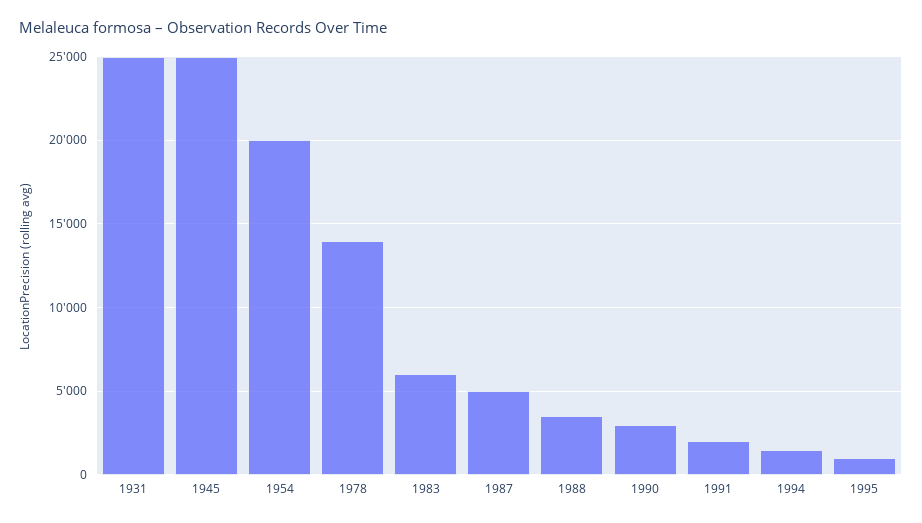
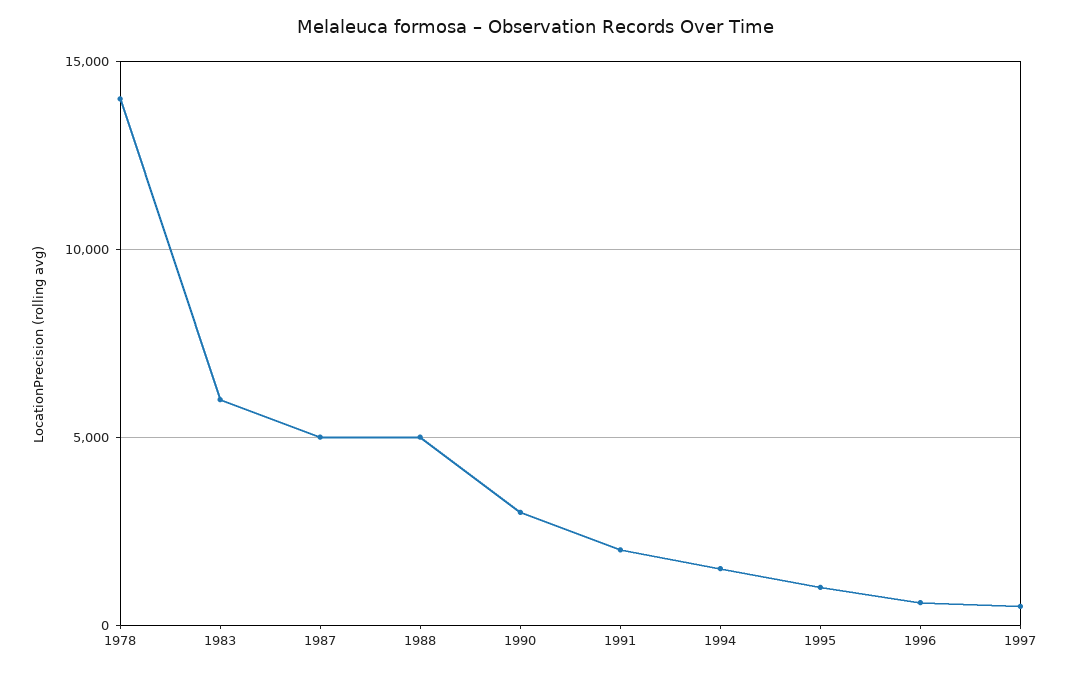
1931: 25000 -> none
1945: 25000 -> none
1954: 20000 -> none
1988: 3500 -> 5000
1996: none -> 500
1997: none -> 500

